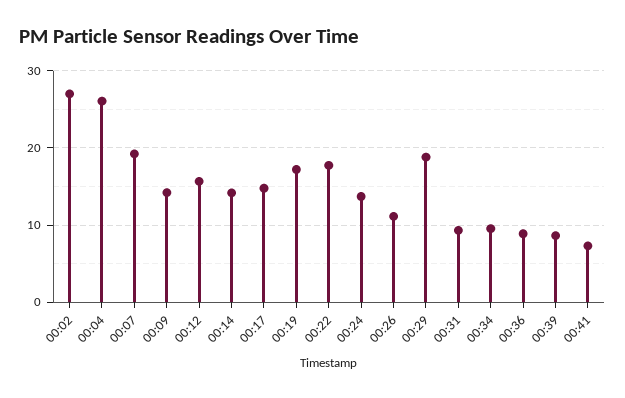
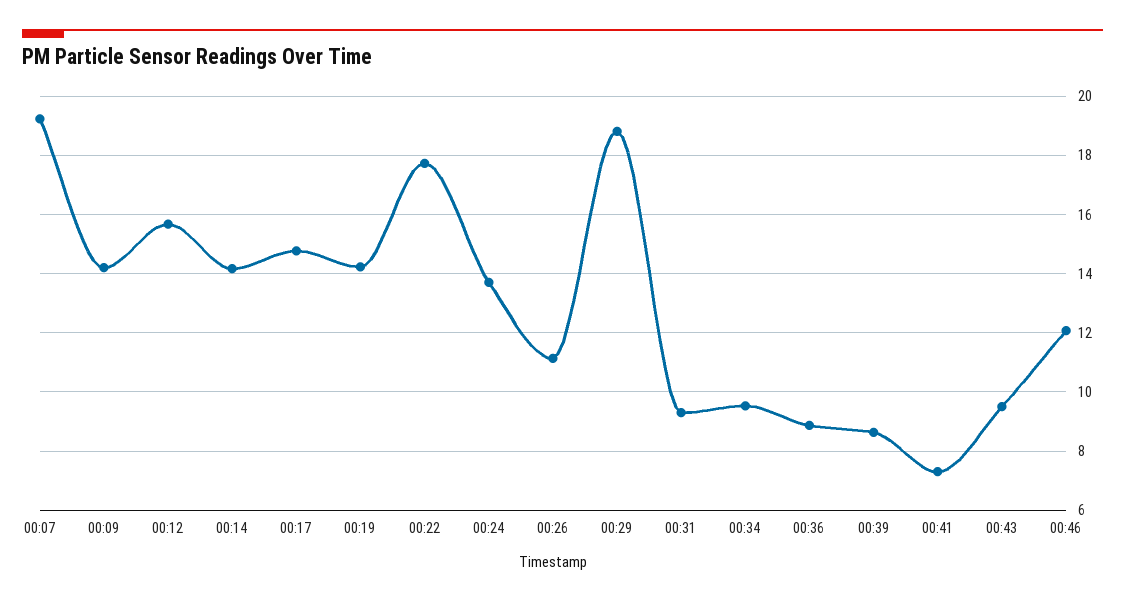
00:02: 27 -> none
00:04: 26 -> none
00:19: 17 -> 14.25
00:43: none -> 9.5
00:46: none -> 12

